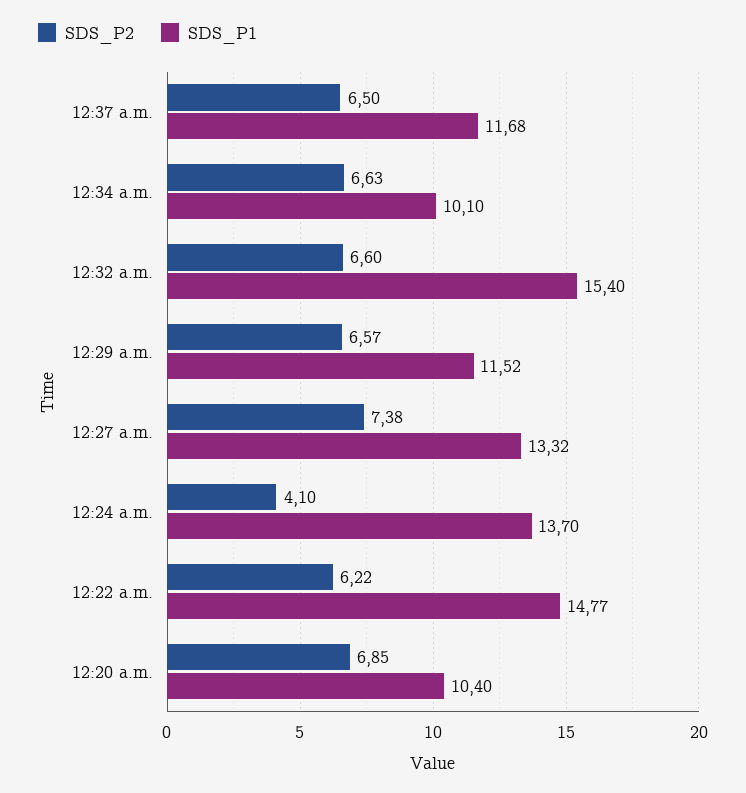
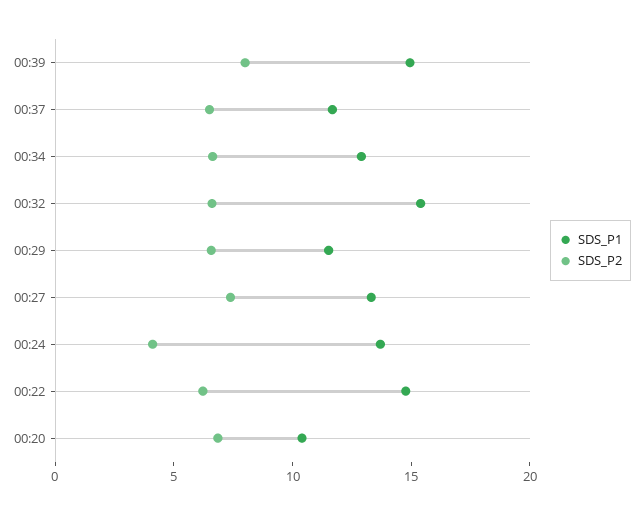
SDS_P1, 12:34 a.m.: 10.1 -> 13
SDS_P1, 00:39: none -> 15
SDS_P2, 00:39: none -> 8

